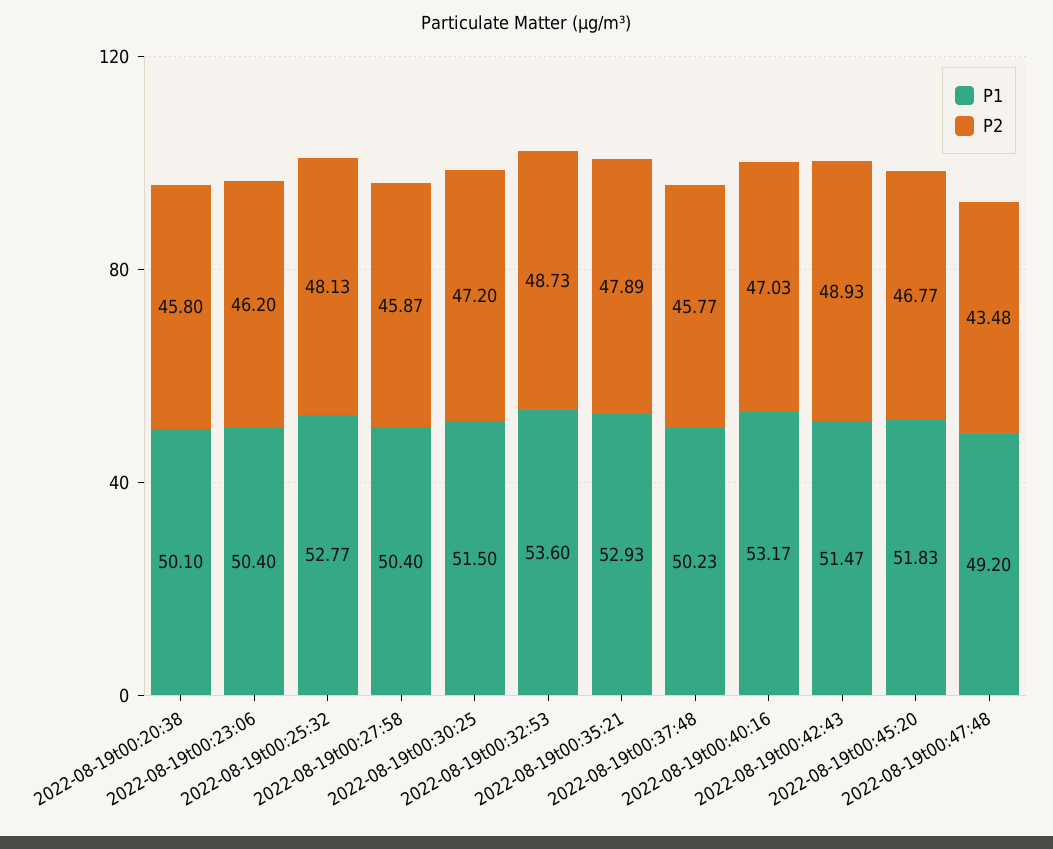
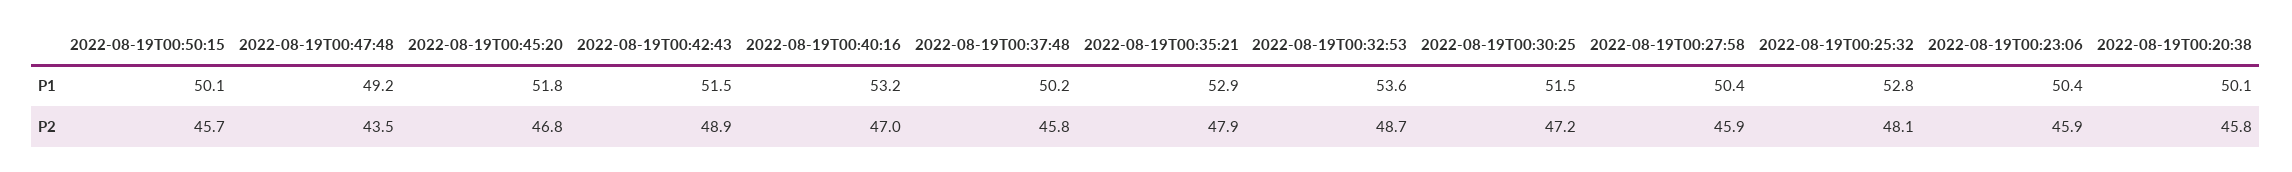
P2, 2022-08-19t00:23:06: 46.2 -> 45.9
P1, 2022-08-19T00:50:15: none -> 50.1
P2, 2022-08-19T00:50:15: none -> 45.7

